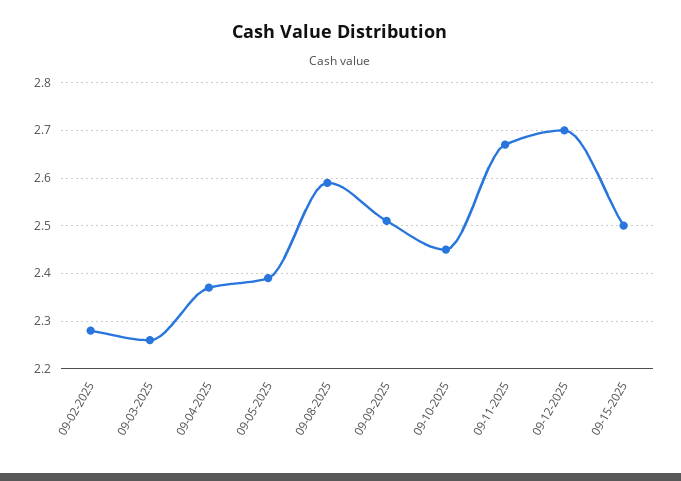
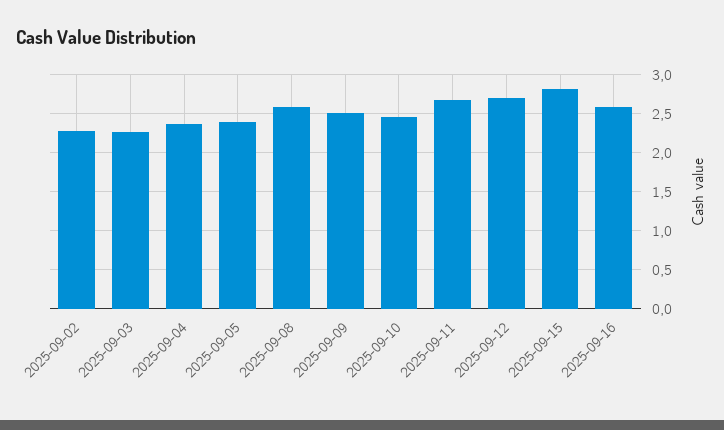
09-15-2025: 2.5 -> 2.8
2025-09-16: none -> 2.6

